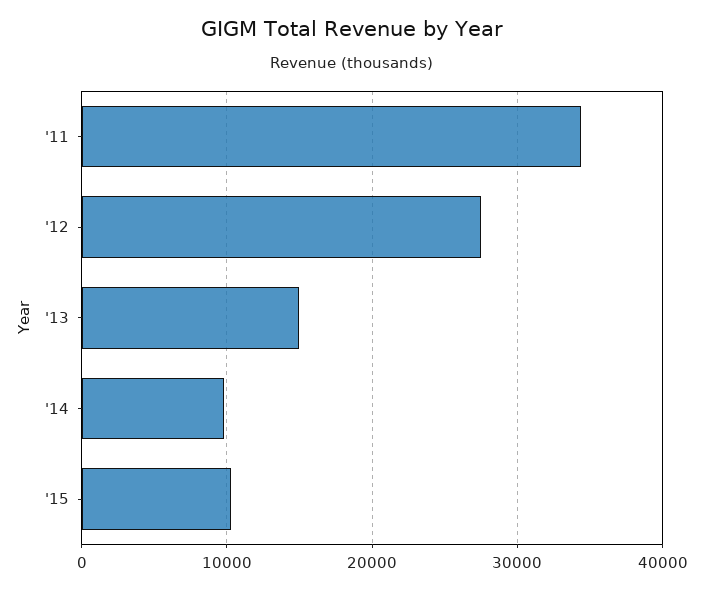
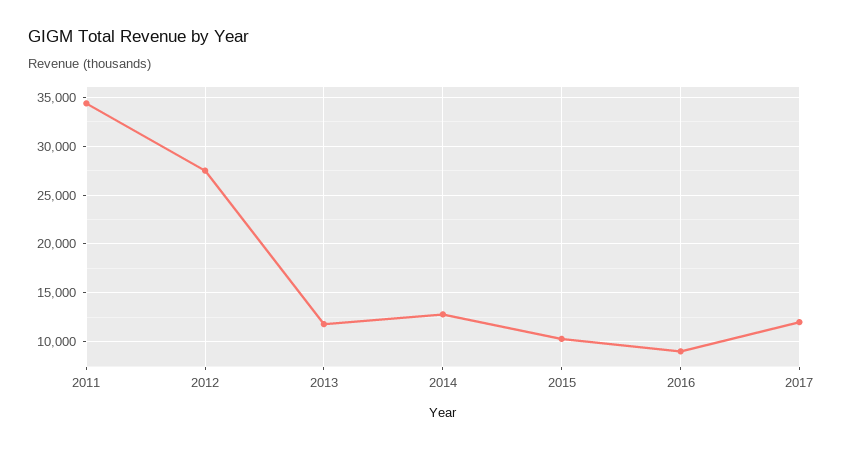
'13: 15000 -> 12000
'14: 10000 -> 13000
2016: none -> 9000
2017: none -> 12000

